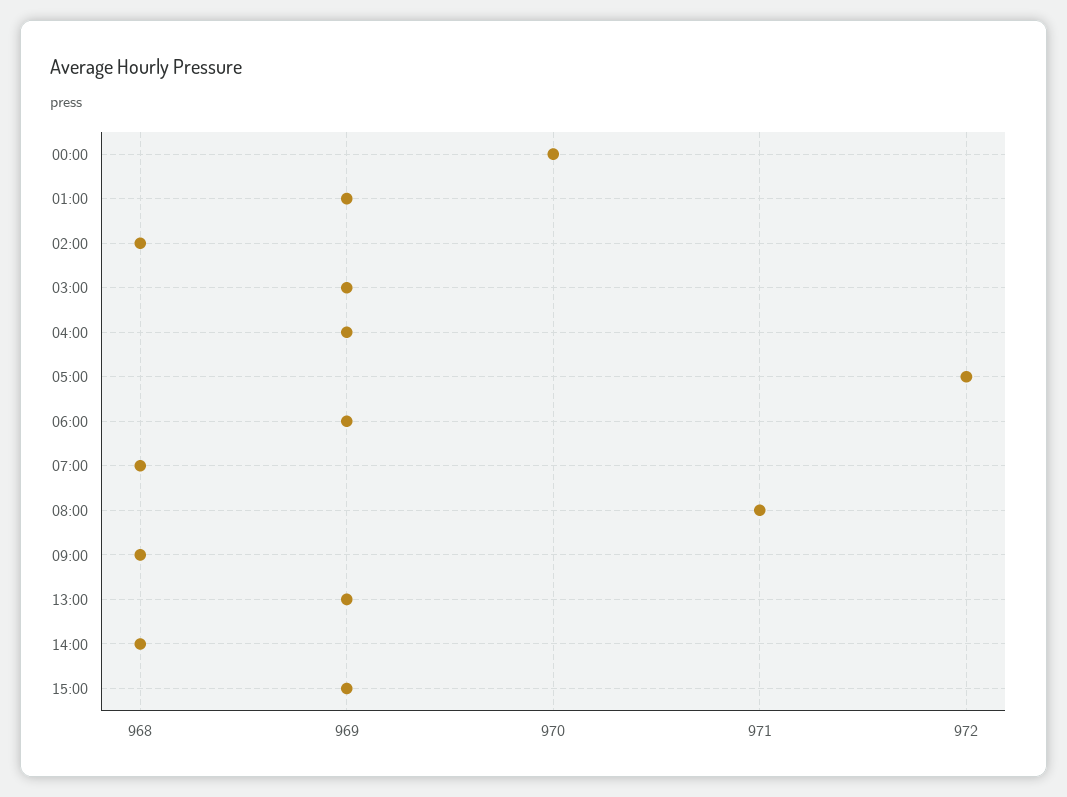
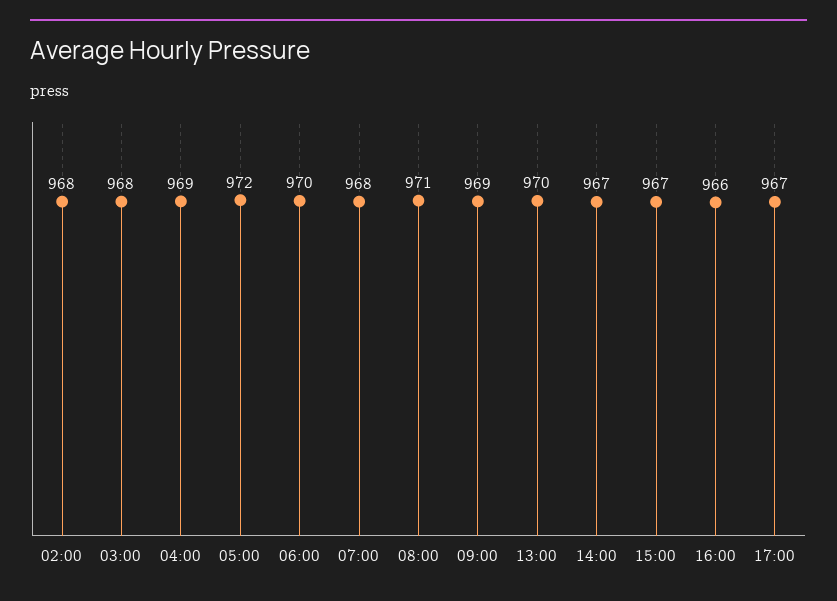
00:00: 970 -> none
01:00: 969 -> none
03:00: 969 -> 968
06:00: 969 -> 970
09:00: 968 -> 969
13:00: 969 -> 970
14:00: 968 -> 967
15:00: 969 -> 967
16:00: none -> 966
17:00: none -> 967

